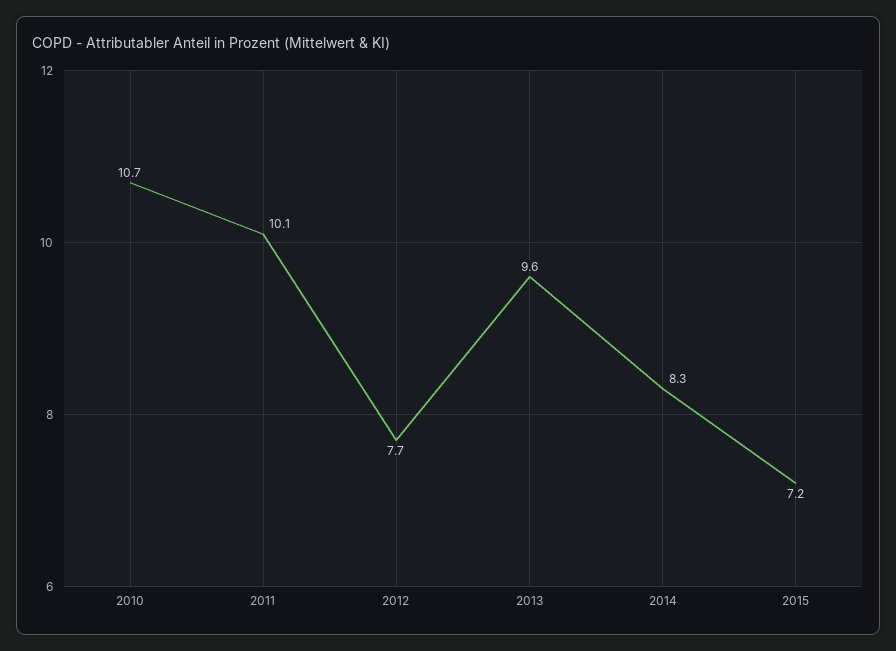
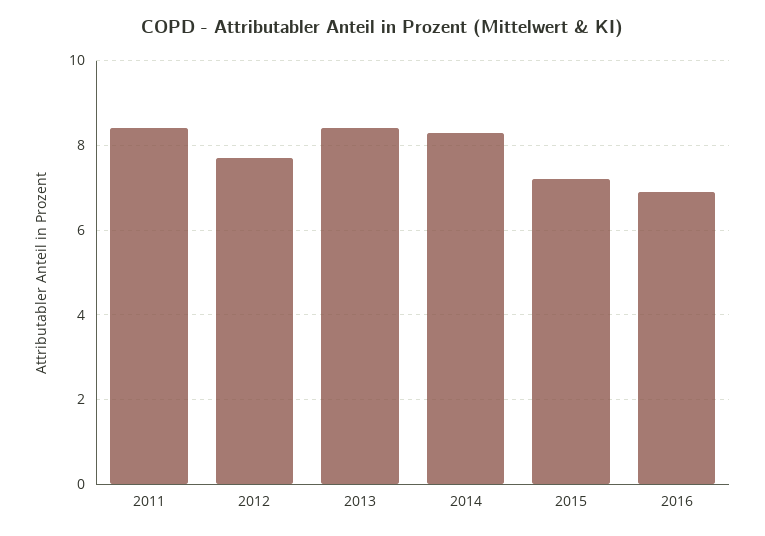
2010: 10.7 -> none
2011: 10.1 -> 8.5
2013: 9.6 -> 8.5
2016: none -> 7

